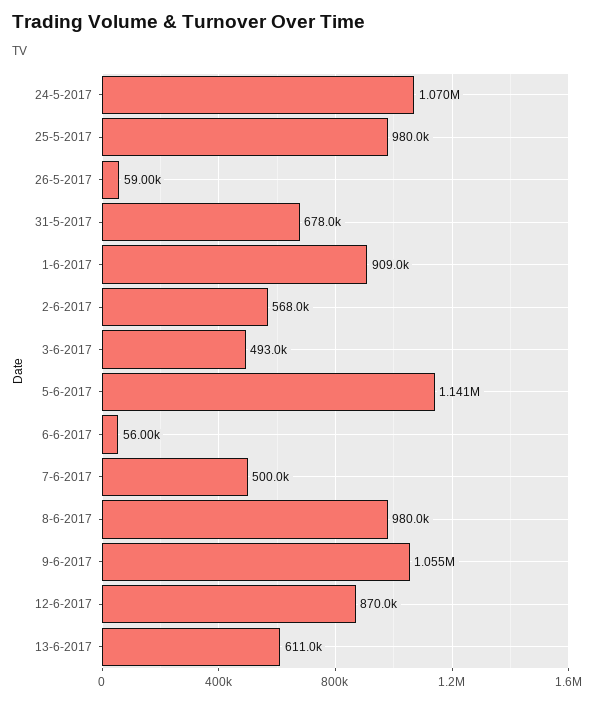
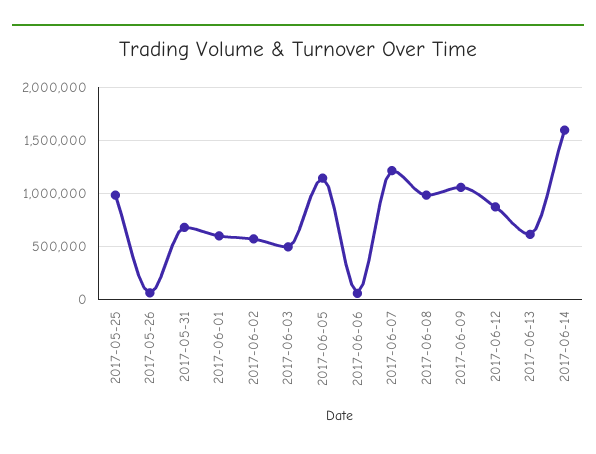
24-5-2017: 1070000 -> none
1-6-2017: 909000 -> 600000
7-6-2017: 500000 -> 1200000
2017-06-14: none -> 1600000

